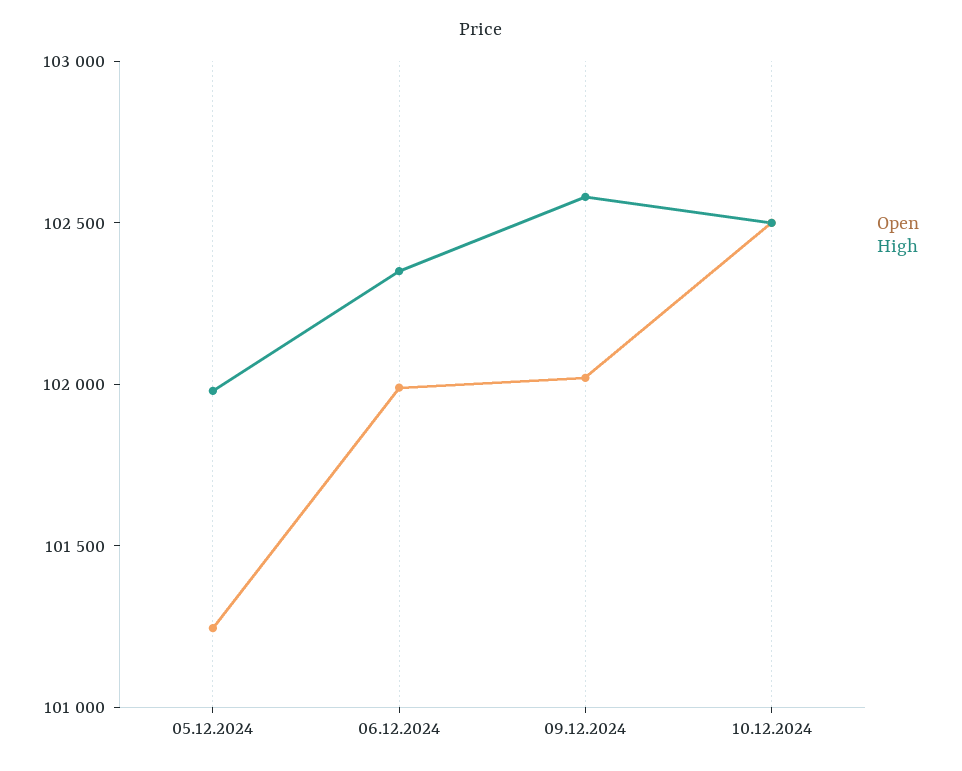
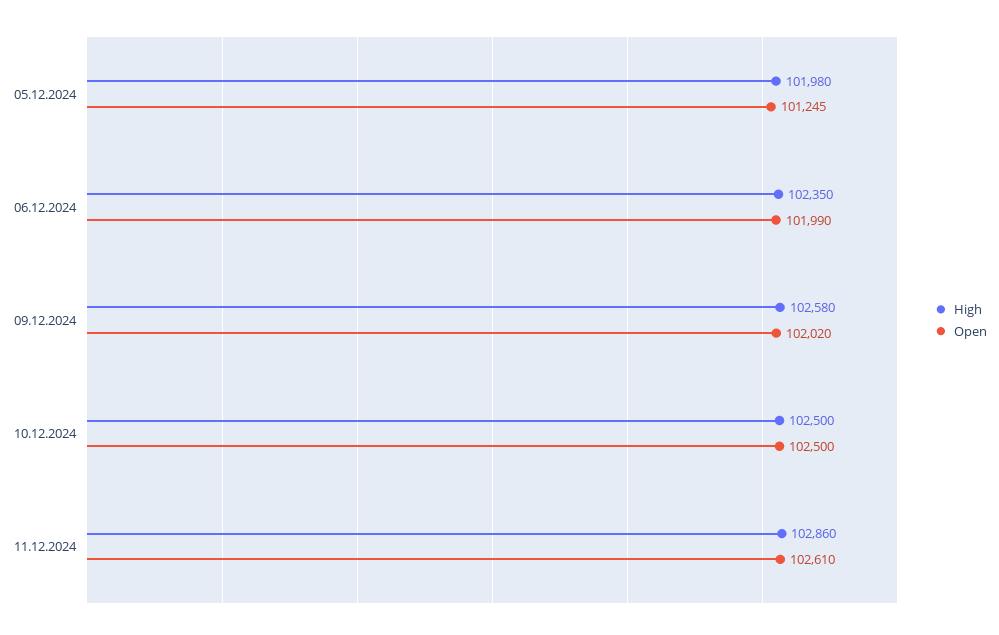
High, 11.12.2024: none -> 102860
Open, 11.12.2024: none -> 102610

